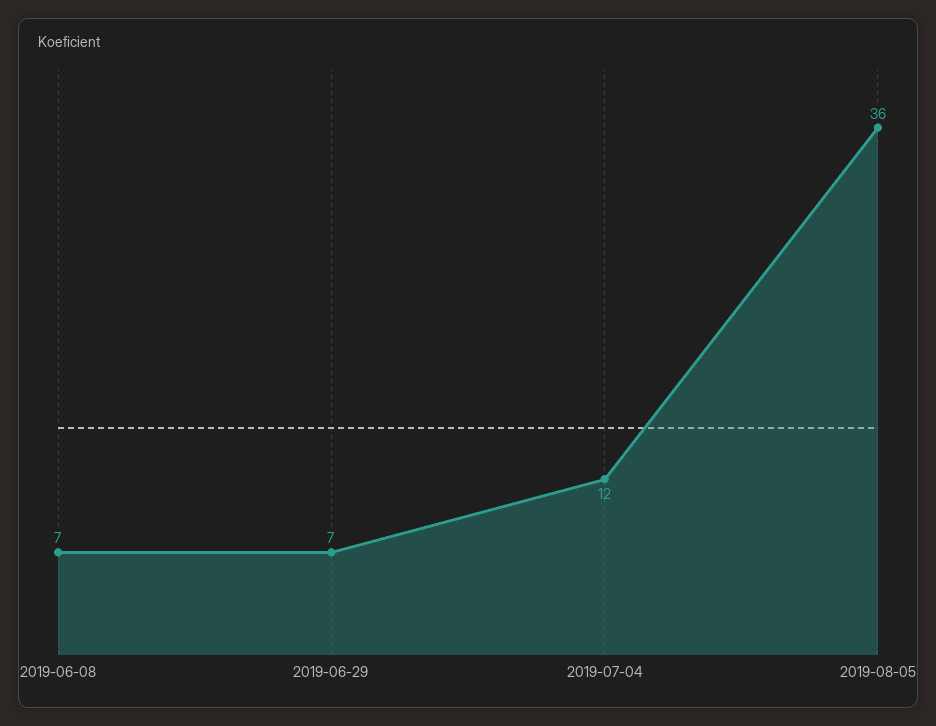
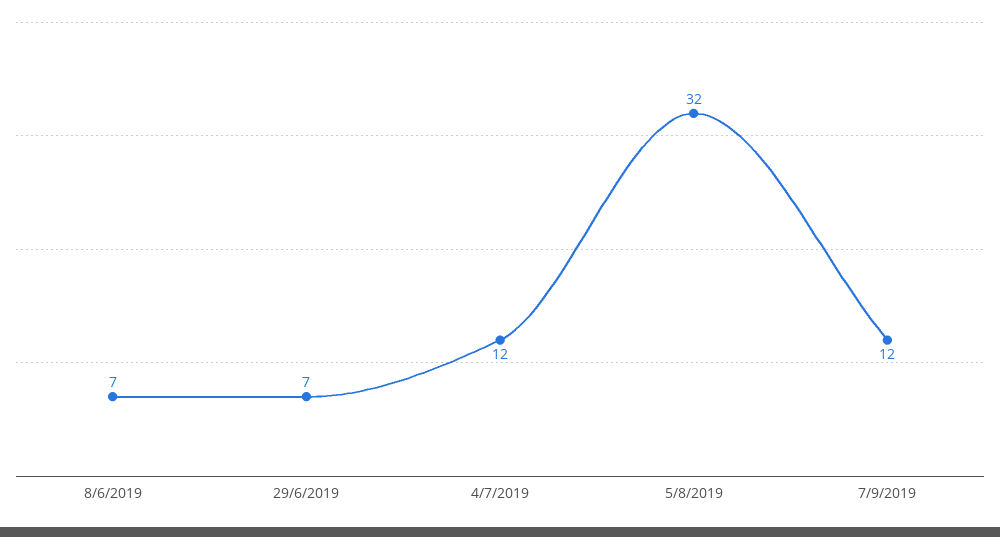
2019-08-05: 36 -> 32
7/9/2019: none -> 12

